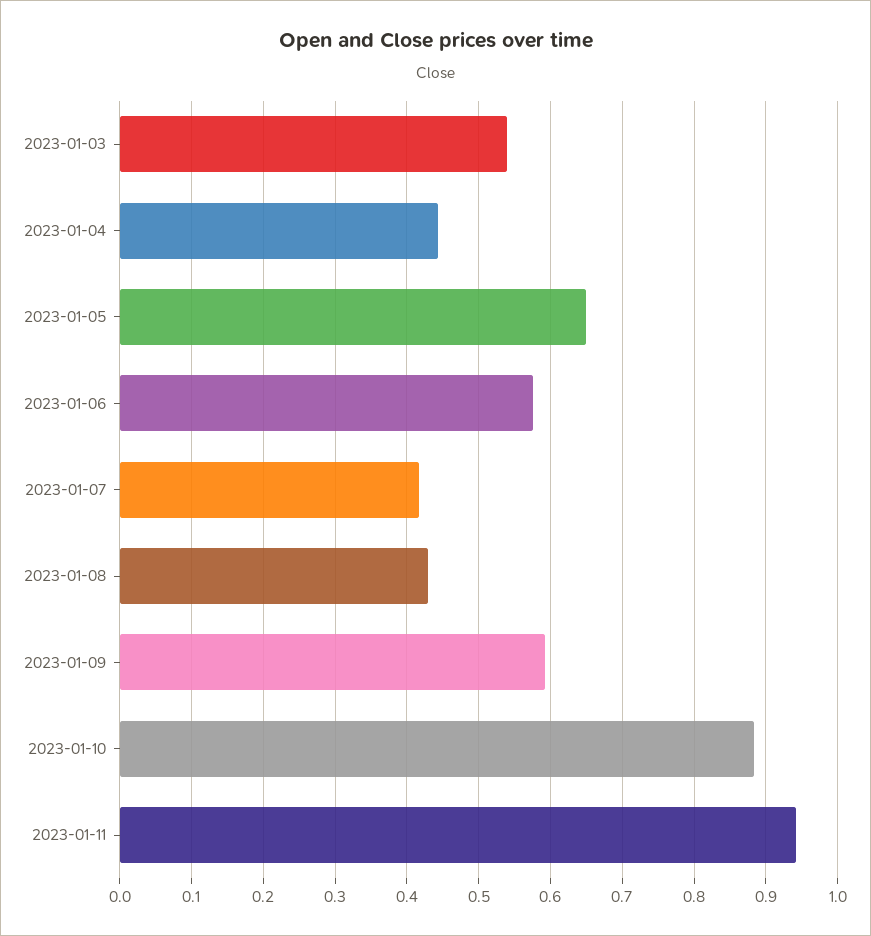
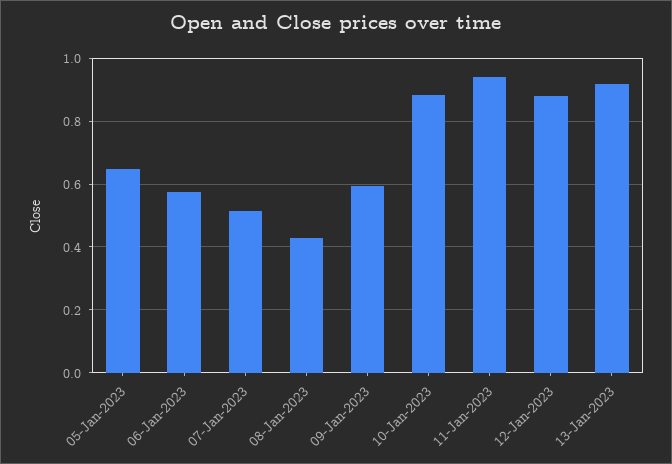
2023-01-03: 0.54 -> none
2023-01-04: 0.44 -> none
2023-01-07: 0.42 -> 0.52
12-Jan-2023: none -> 0.88
13-Jan-2023: none -> 0.92

